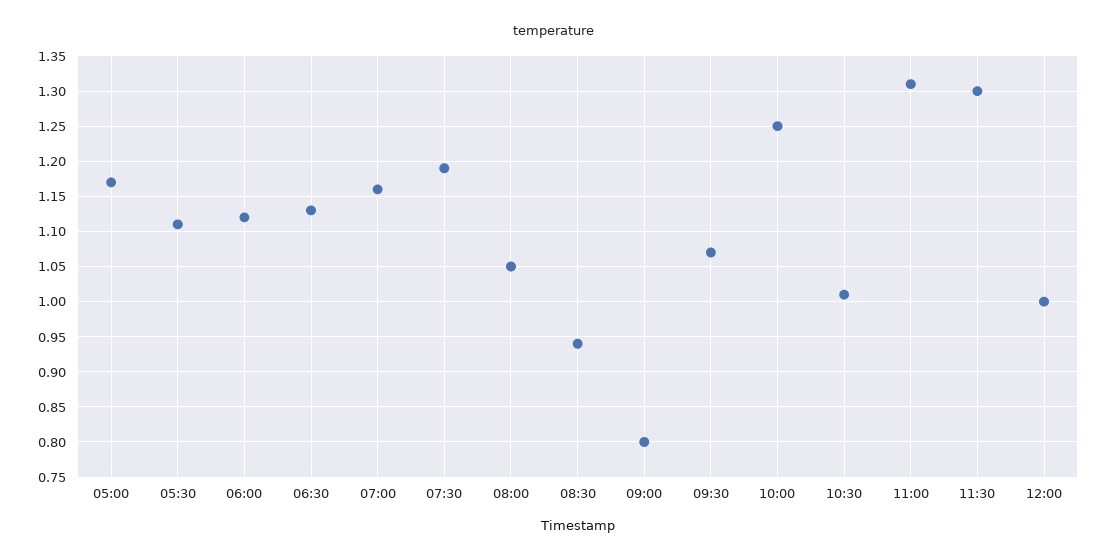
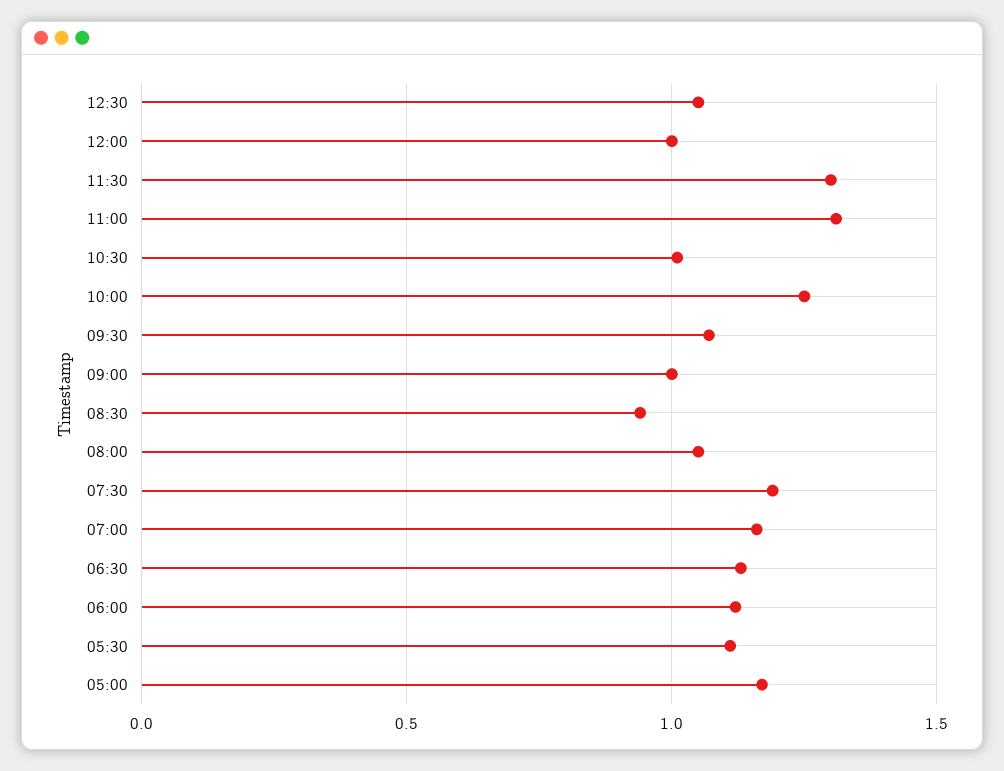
09:00: 0.8 -> 1
12:30: none -> 1.05

